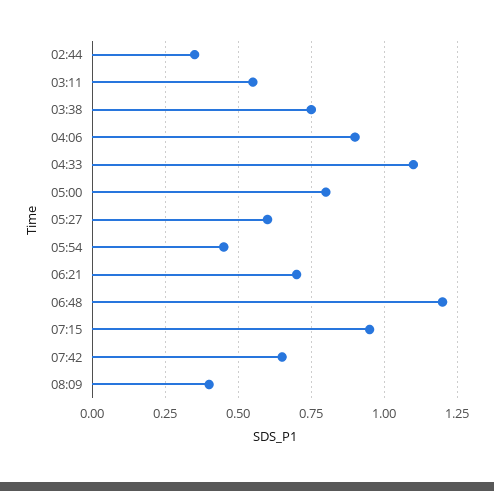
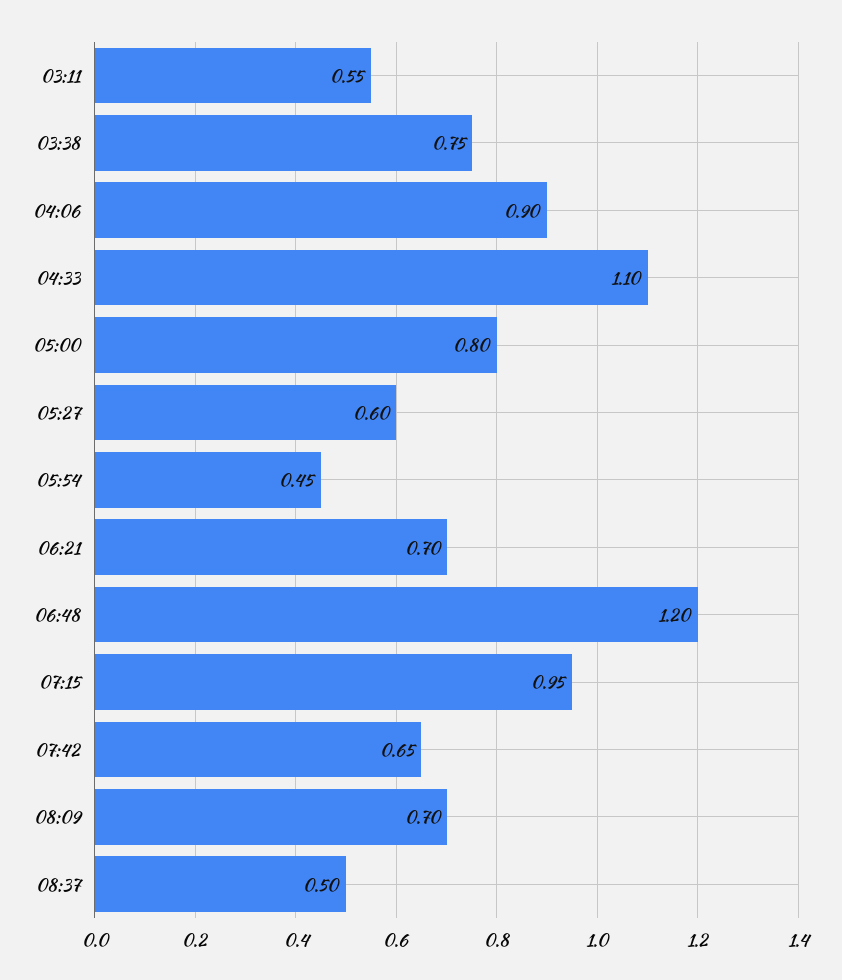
02:44: 0.35 -> none
08:09: 0.4 -> 0.7
08:37: none -> 0.5

